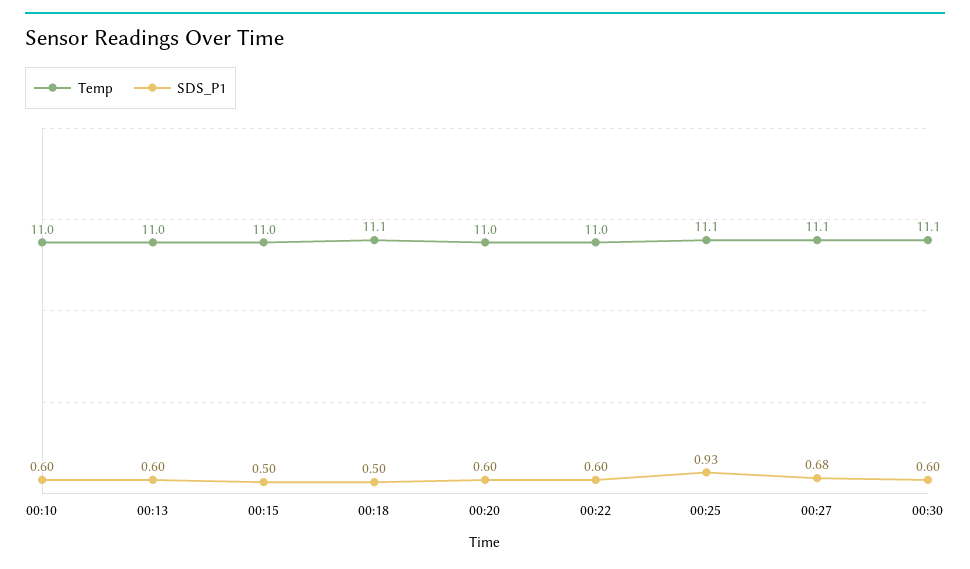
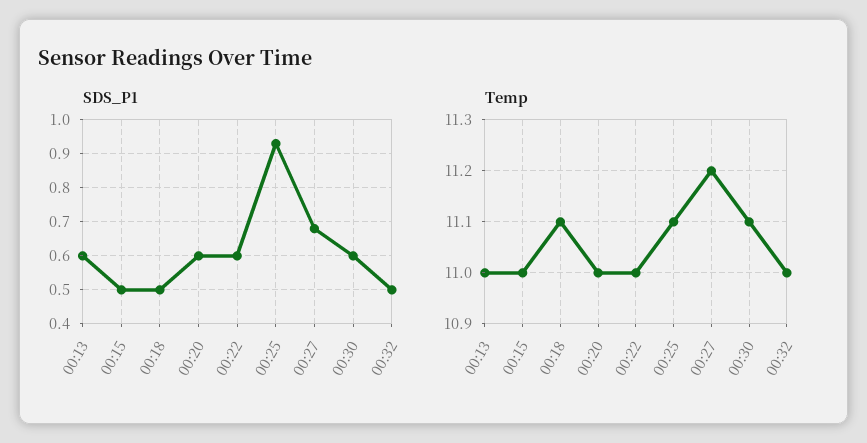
Temp, 00:10: 11 -> none
SDS_P1, 00:10: 0.6 -> none
Temp, 00:27: 11.1 -> 11.2
SDS_P1, 00:32: none -> 0.5
Temp, 00:32: none -> 11

